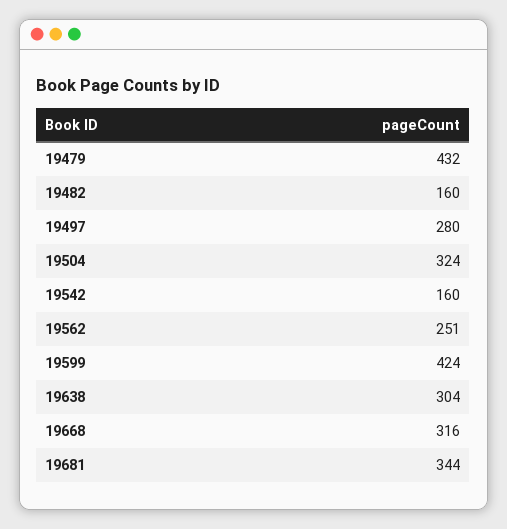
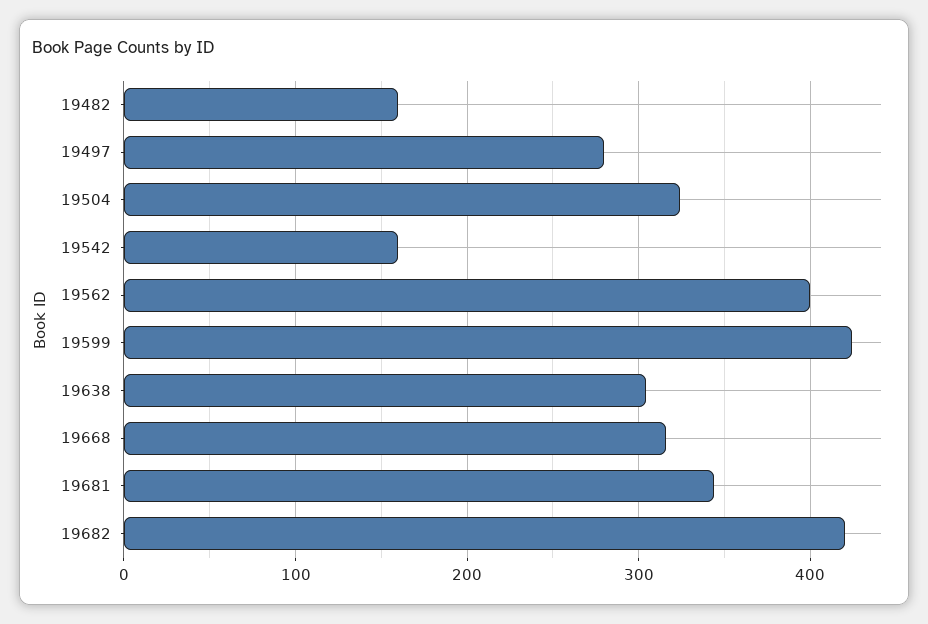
19479: 432 -> none
19562: 251 -> 400
19682: none -> 420

